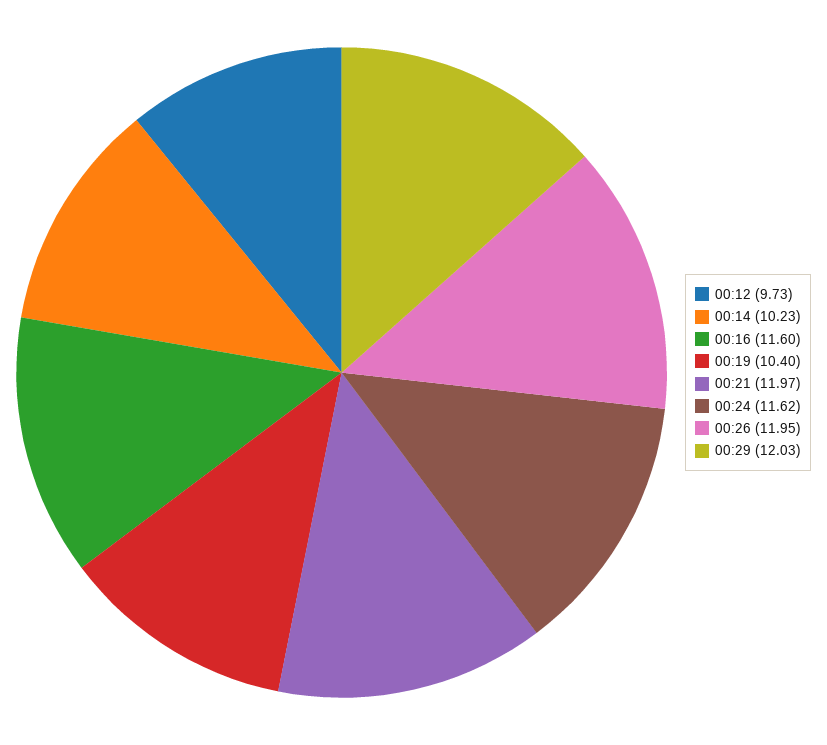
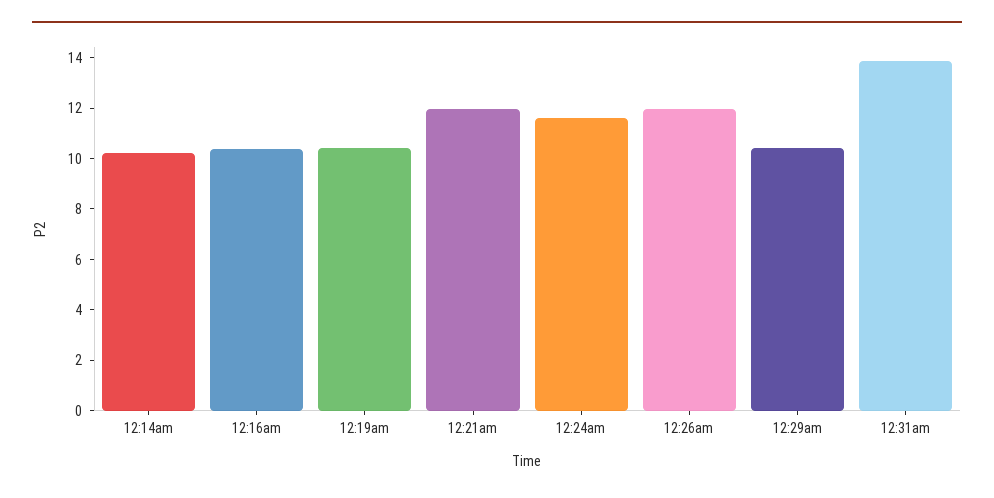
00:12: 9.73 -> none
00:16: 11.6 -> 10.5
00:29: 12.03 -> 10.5
12:31am: none -> 14

